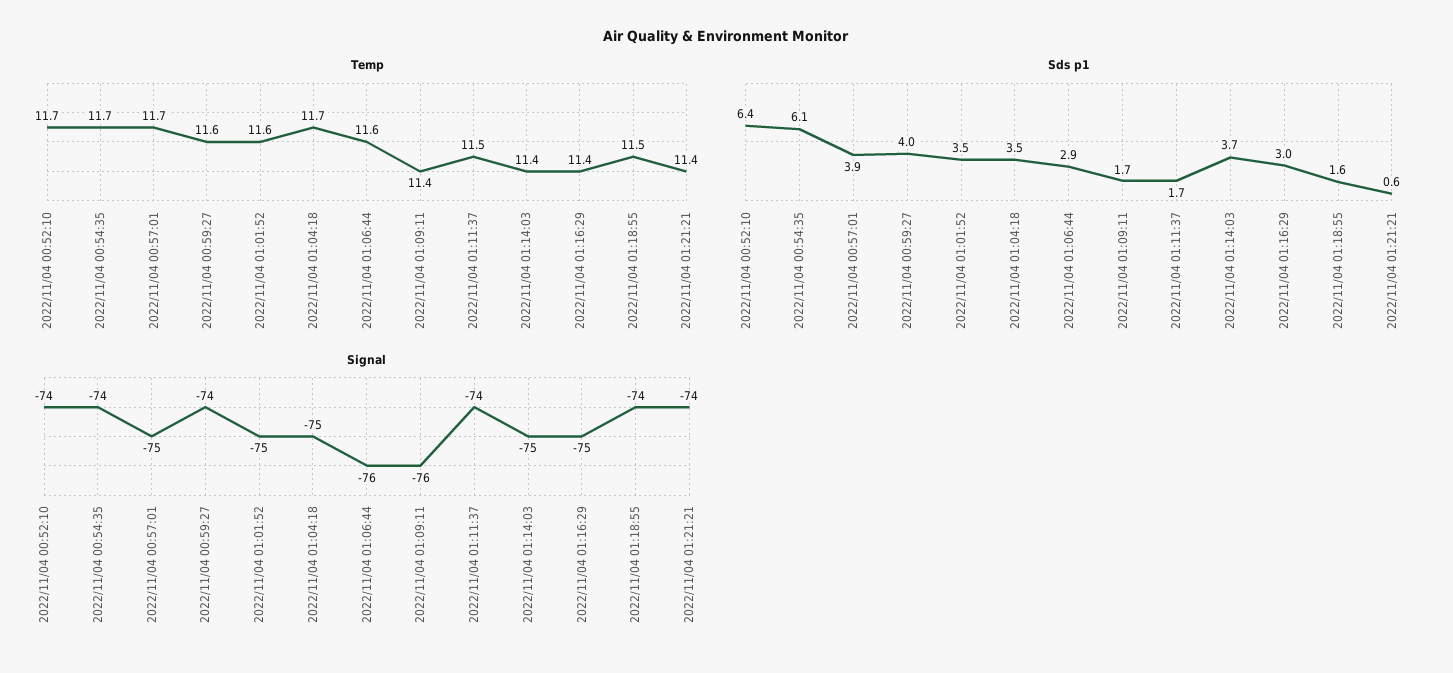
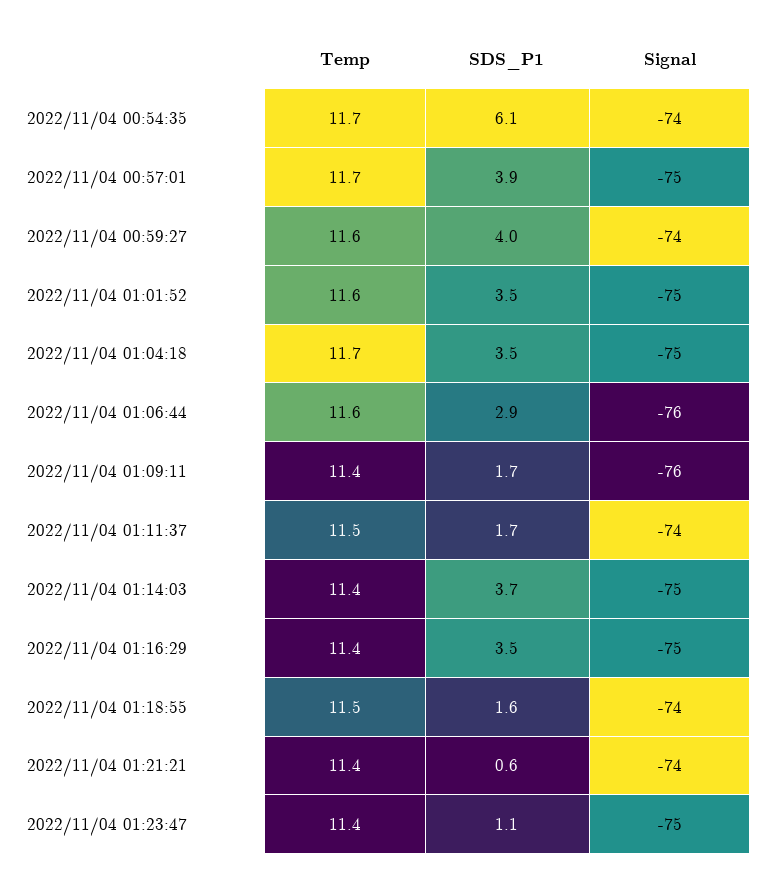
Temp, 2022/11/04 00:52:10: 11.7 -> none
Sds p1, 2022/11/04 00:52:10: 6.4 -> none
Sds p1, 2022/11/04 01:16:29: 3 -> 3.5
Signal, 2022/11/04 00:52:10: -74 -> none
Temp, 2022/11/04 01:23:47: none -> 11.4
Sds p1, 2022/11/04 01:23:47: none -> 1.1
Signal, 2022/11/04 01:23:47: none -> -75

